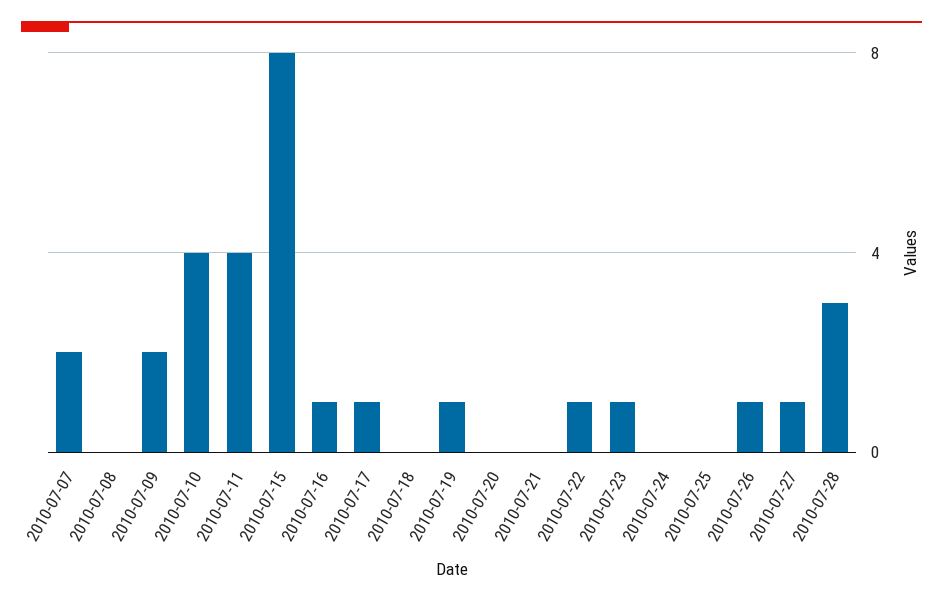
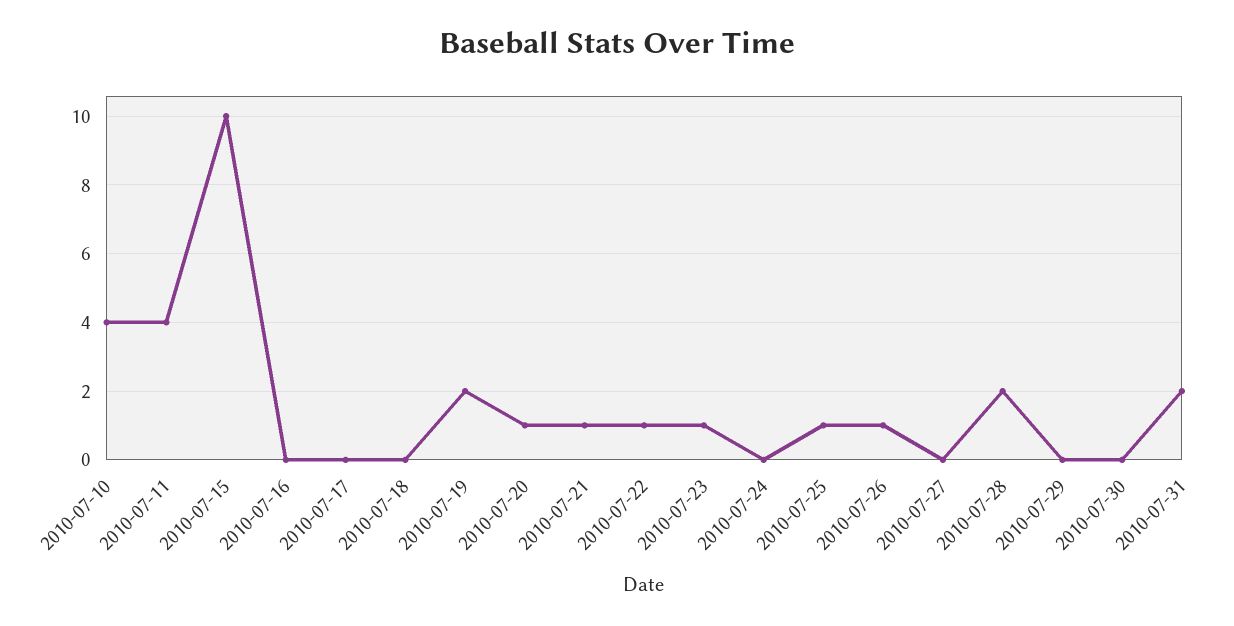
2010-07-07: 2 -> none
2010-07-08: 0 -> none
2010-07-09: 2 -> none
2010-07-15: 8 -> 10
2010-07-16: 1 -> 0
2010-07-17: 1 -> 0
2010-07-19: 1 -> 2
2010-07-20: 0 -> 1
2010-07-21: 0 -> 1
2010-07-25: 0 -> 1
2010-07-27: 1 -> 0
2010-07-28: 3 -> 2
2010-07-29: none -> 0
2010-07-30: none -> 0
2010-07-31: none -> 2

